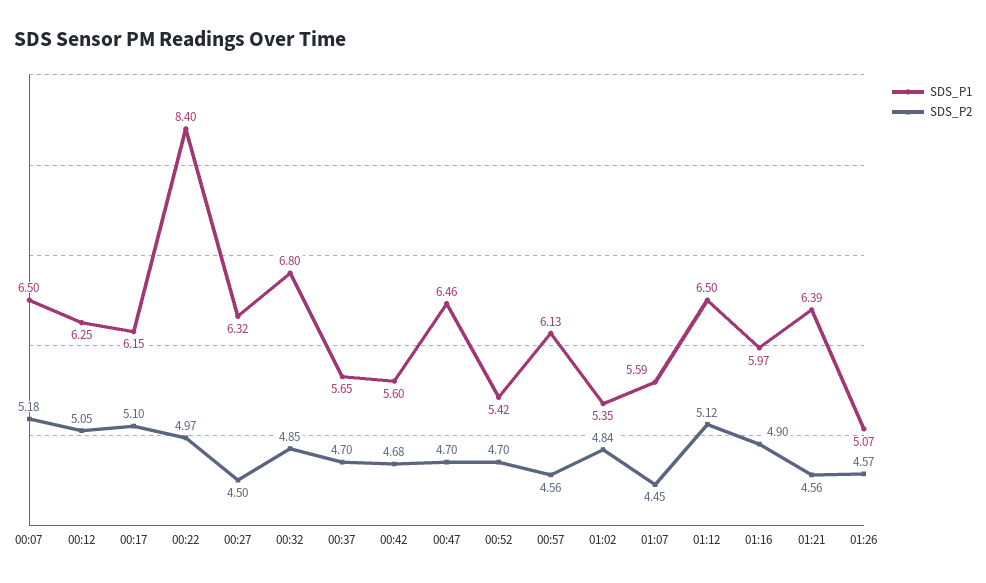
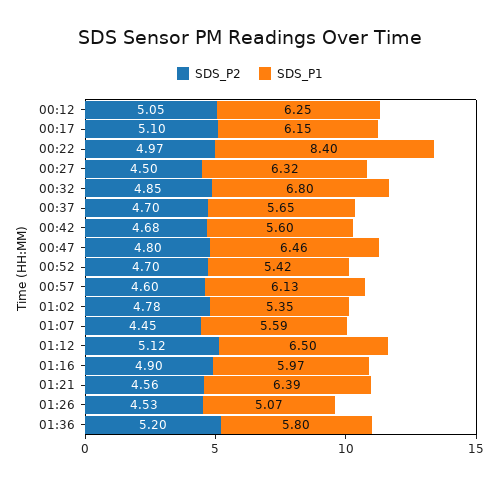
SDS_P1, 00:07: 6.5 -> none
SDS_P2, 00:07: 5.18 -> none
SDS_P2, 00:47: 4.7 -> 4.8
SDS_P2, 00:57: 4.56 -> 4.6
SDS_P2, 01:02: 4.84 -> 4.78
SDS_P2, 01:26: 4.57 -> 4.53
SDS_P2, 01:36: none -> 5.2
SDS_P1, 01:36: none -> 5.8

